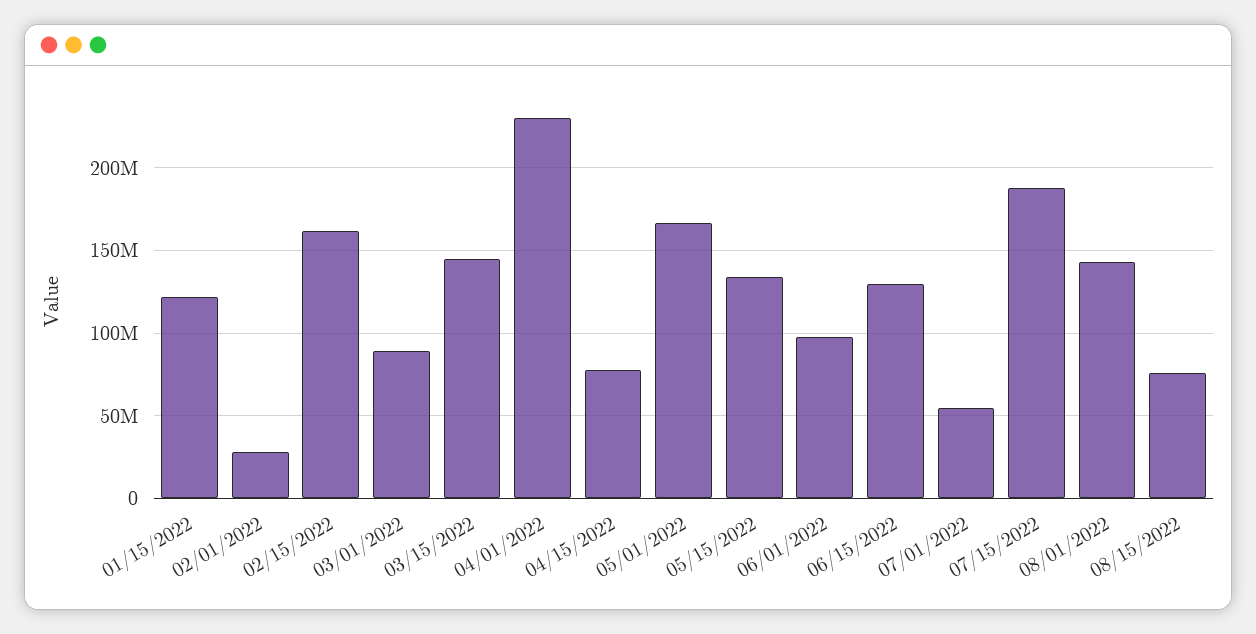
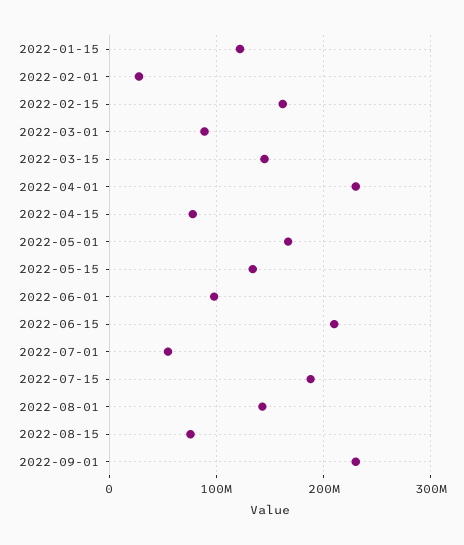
06/15/2022: 130000000 -> 210000000
2022-09-01: none -> 230000000

